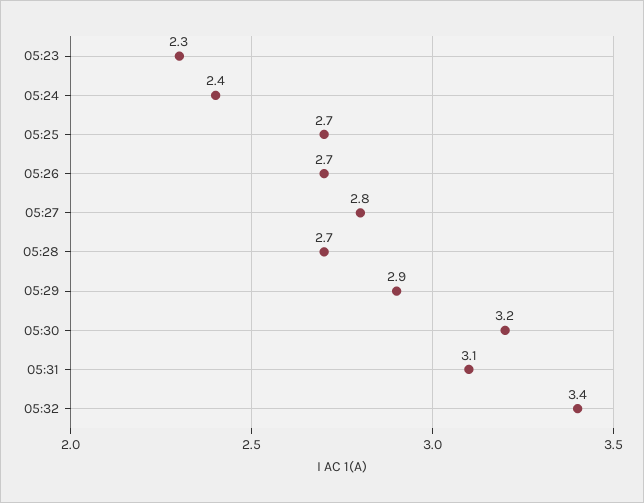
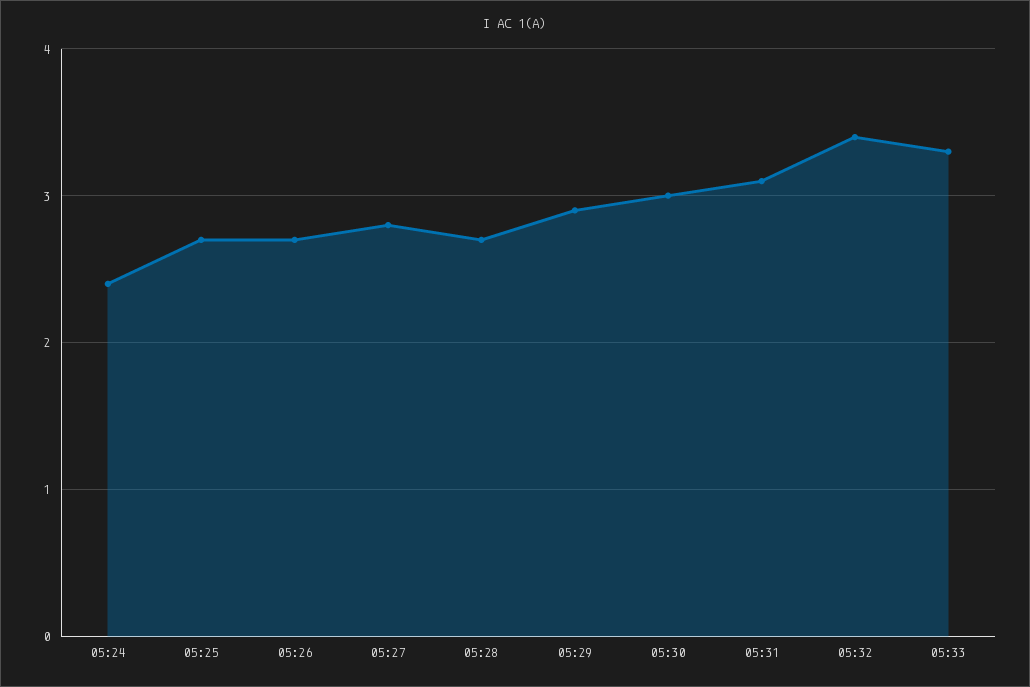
05:23: 2.3 -> none
05:30: 3.2 -> 3
05:33: none -> 3.3

